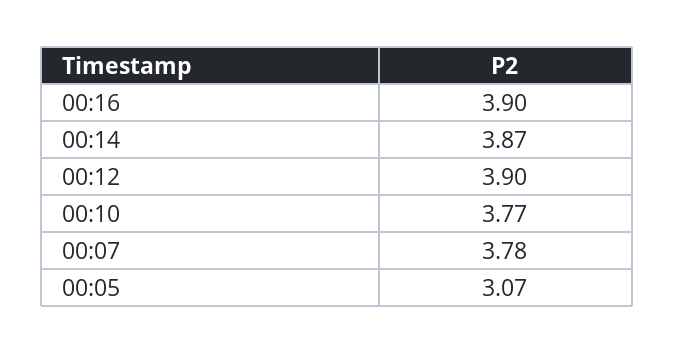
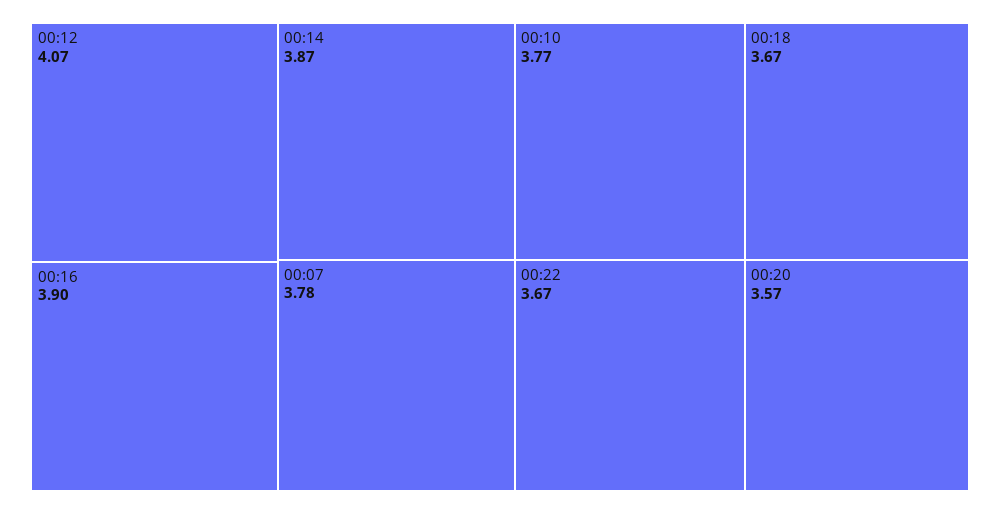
00:12: 3.9 -> 4.07
00:05: 3.07 -> none
00:18: none -> 3.67
00:22: none -> 3.67
00:20: none -> 3.57

